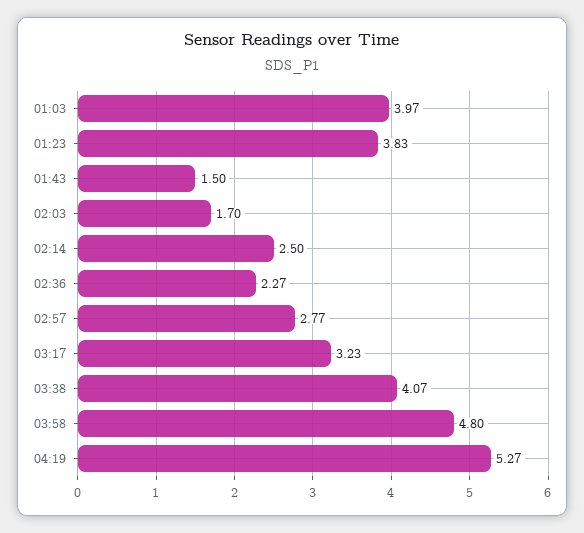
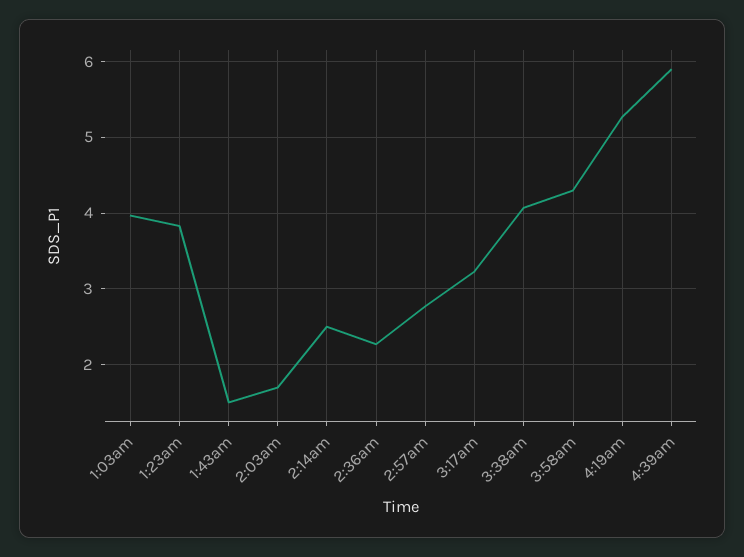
03:58: 4.8 -> 4.3
4:39am: none -> 5.9

